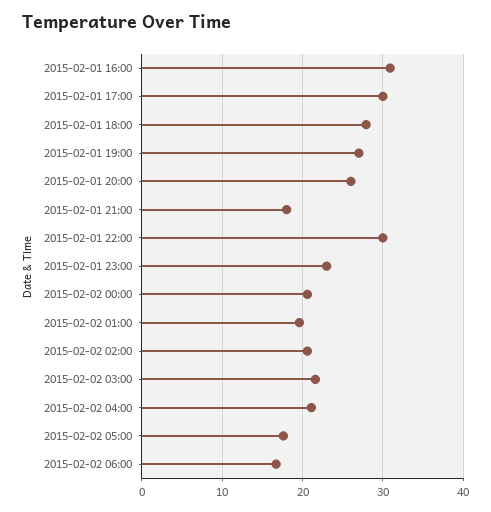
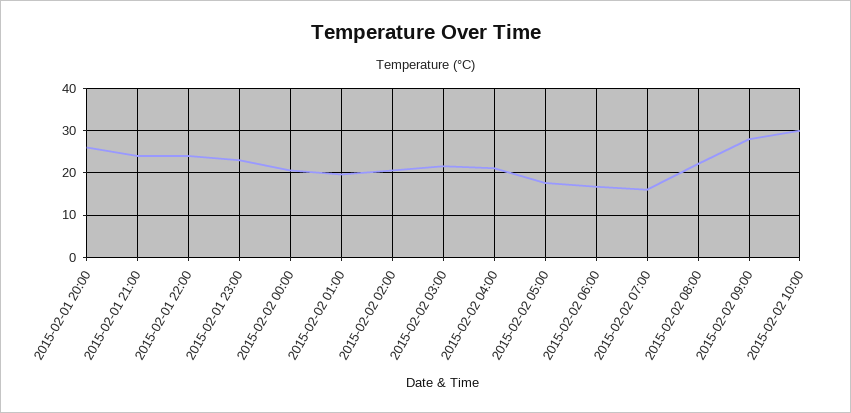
2015-02-01 16:00: 31 -> none
2015-02-01 17:00: 30 -> none
2015-02-01 18:00: 28 -> none
2015-02-01 19:00: 27 -> none
2015-02-01 21:00: 18 -> 24
2015-02-01 22:00: 30 -> 24
2015-02-02 07:00: none -> 16
2015-02-02 08:00: none -> 22
2015-02-02 09:00: none -> 28
2015-02-02 10:00: none -> 30

